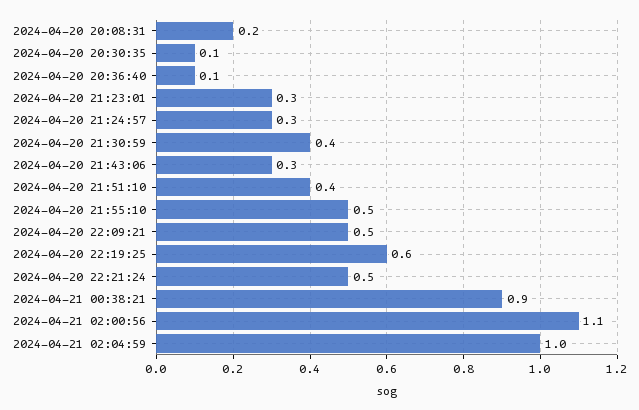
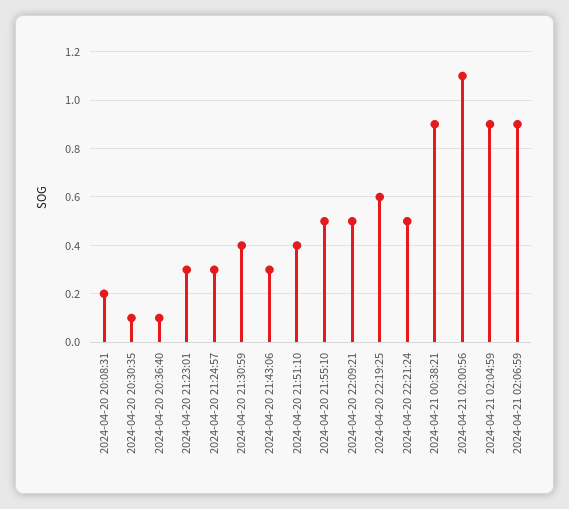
2024-04-21 02:04:59: 1 -> 0.9
2024-04-21 02:06:59: none -> 0.9

